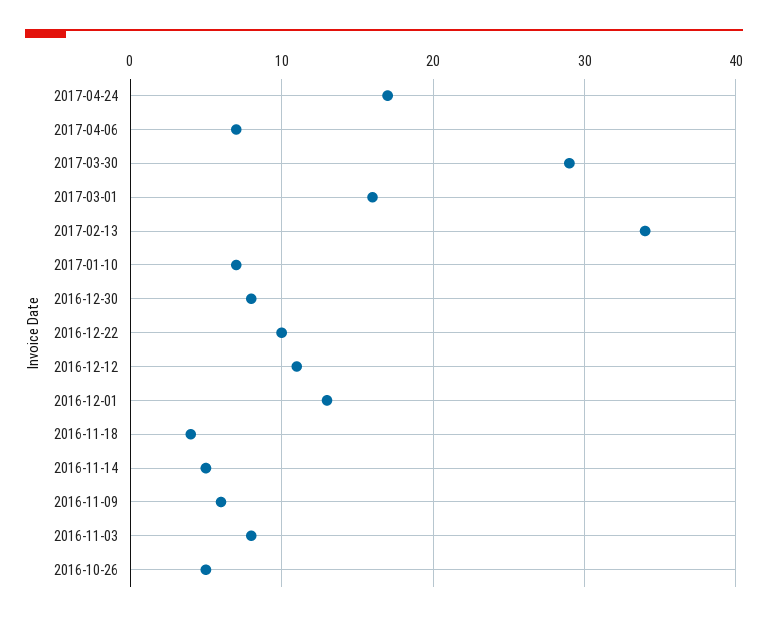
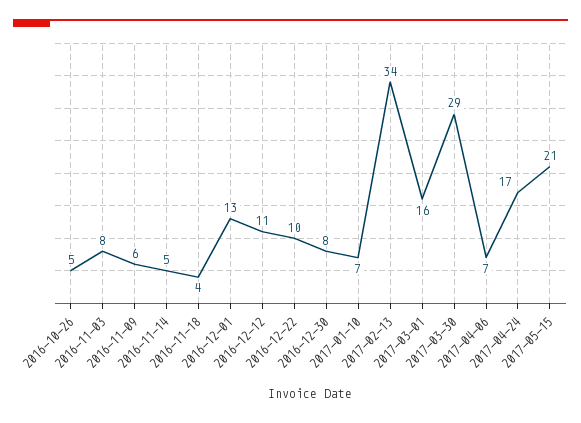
2017-05-15: none -> 21

